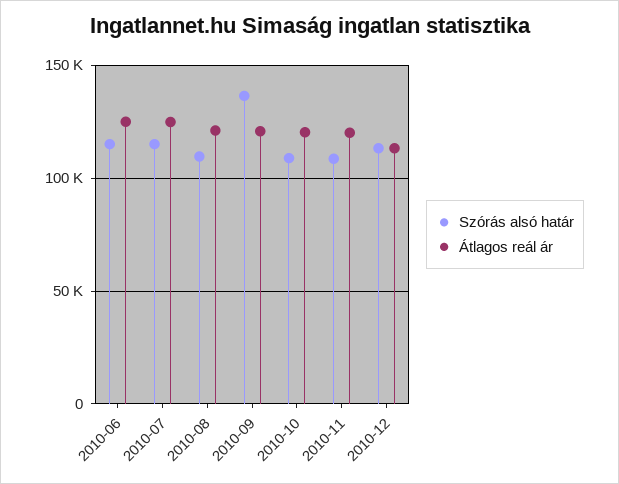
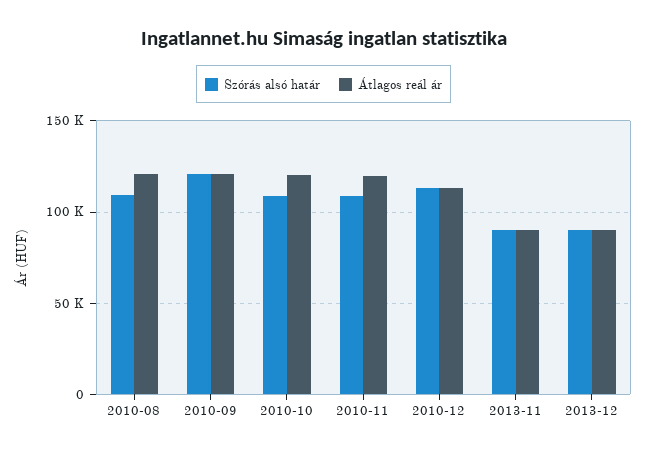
Szórás alsó határ, 2010-06: 115000 -> none
Átlagos reál ár, 2010-06: 125000 -> none
Szórás alsó határ, 2010-07: 115000 -> none
Átlagos reál ár, 2010-07: 125000 -> none
Szórás alsó határ, 2010-09: 135000 -> 120000
Szórás alsó határ, 2013-11: none -> 90000
Átlagos reál ár, 2013-11: none -> 90000
Szórás alsó határ, 2013-12: none -> 90000
Átlagos reál ár, 2013-12: none -> 90000

